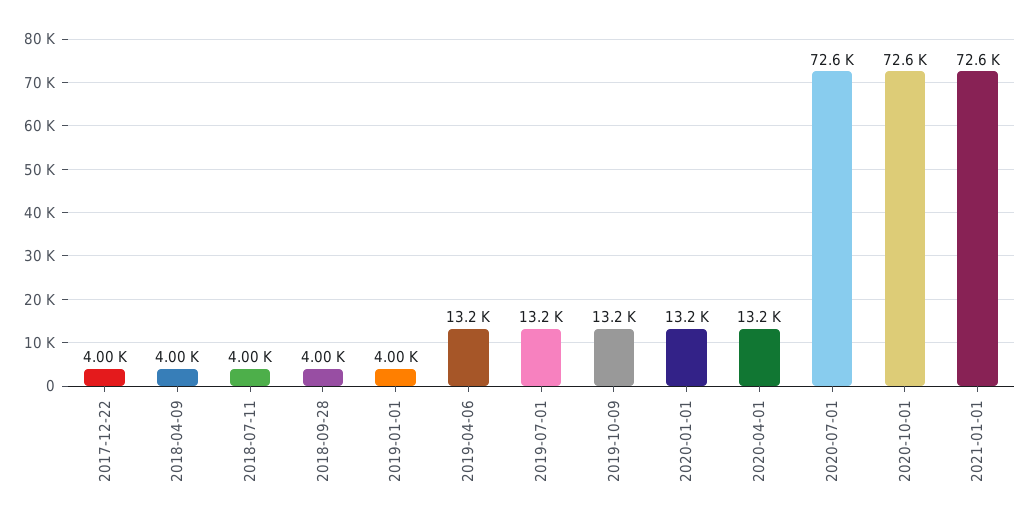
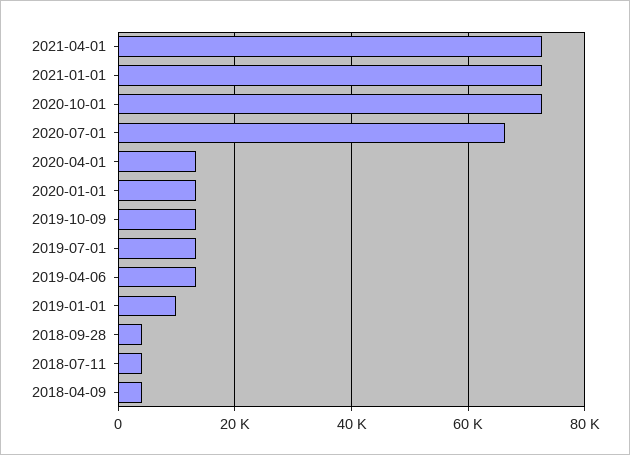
2017-12-22: 4000 -> none
2019-01-01: 4000 -> 10000
2020-07-01: 72600 -> 66000
2021-04-01: none -> 72000

